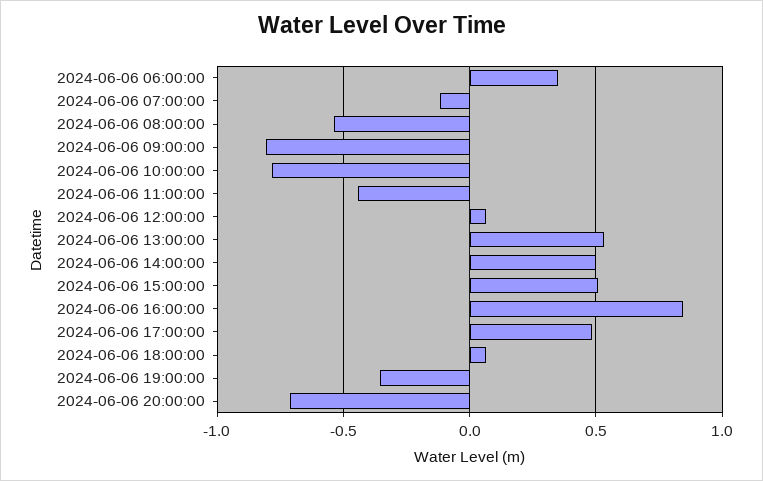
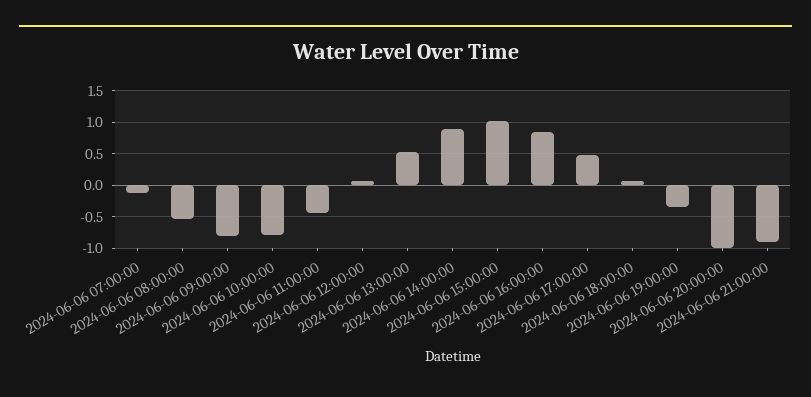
2024-06-06 06:00:00: 0.35 -> none
2024-06-06 14:00:00: 0.5 -> 0.9
2024-06-06 15:00:00: 0.5 -> 1
2024-06-06 20:00:00: -0.7 -> -1
2024-06-06 21:00:00: none -> -0.9

